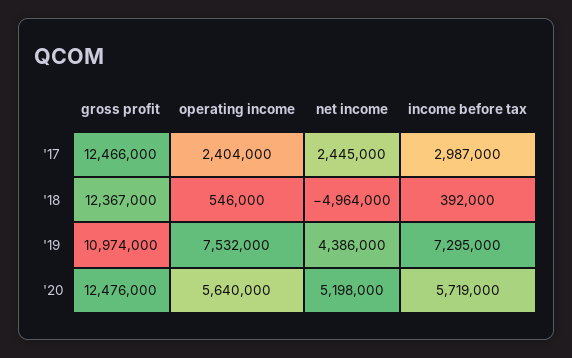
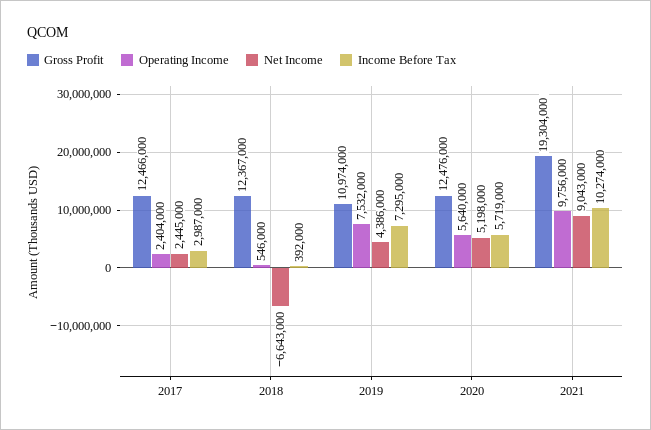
net income, '18: -4964000 -> -6643000
gross profit, 2021: none -> 19304000
operating income, 2021: none -> 9756000
net income, 2021: none -> 9043000
income before tax, 2021: none -> 10274000

